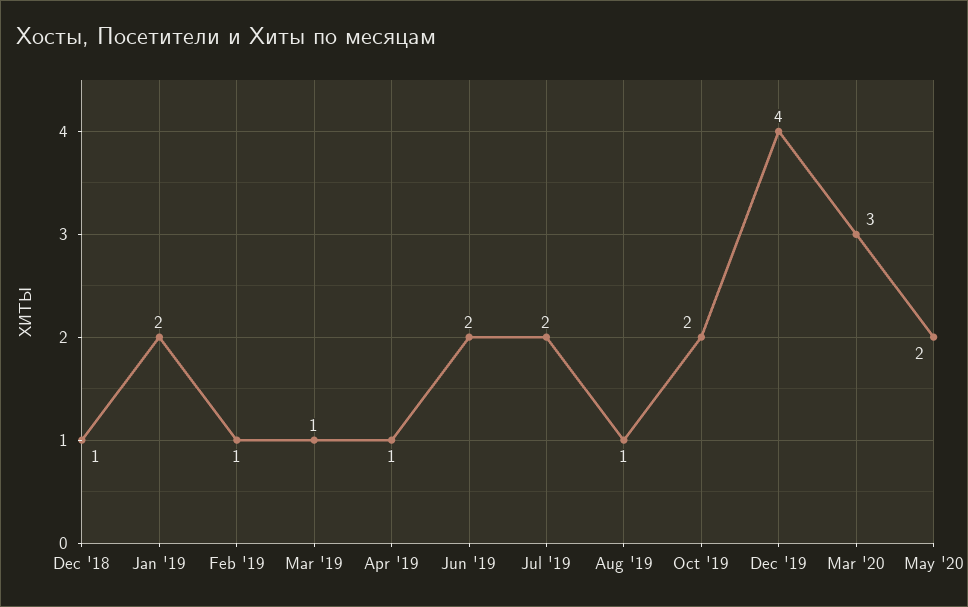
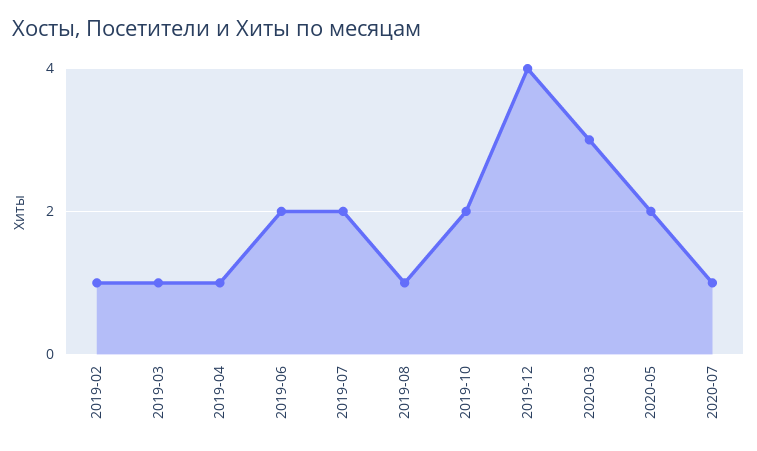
Dec '18: 1 -> none
Jan '19: 2 -> none
2020-07: none -> 1

